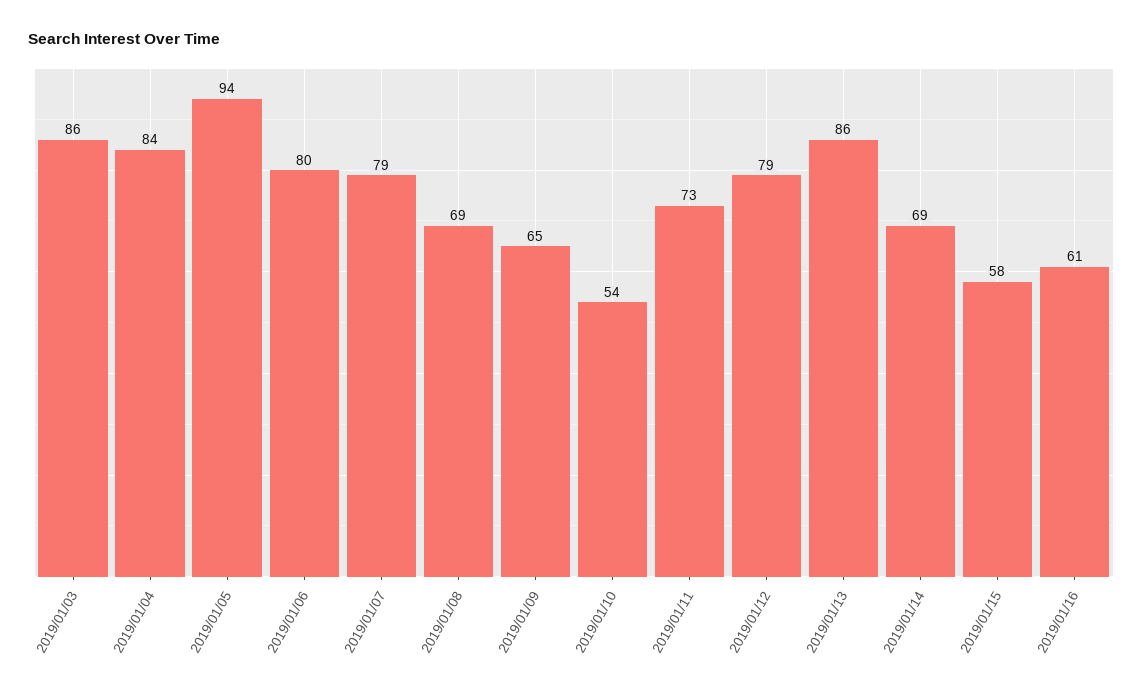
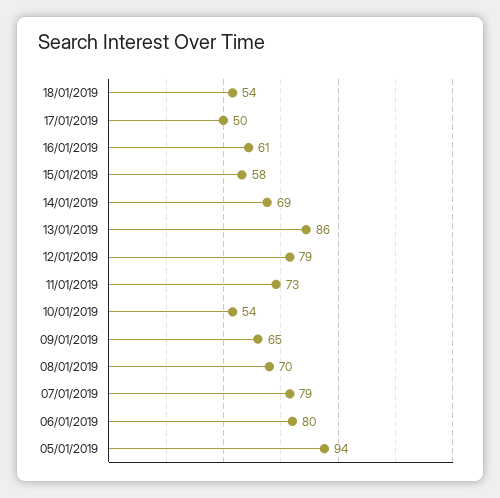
2019/01/03: 86 -> none
2019/01/04: 84 -> none
2019/01/08: 69 -> 70
18/01/2019: none -> 54
17/01/2019: none -> 50

